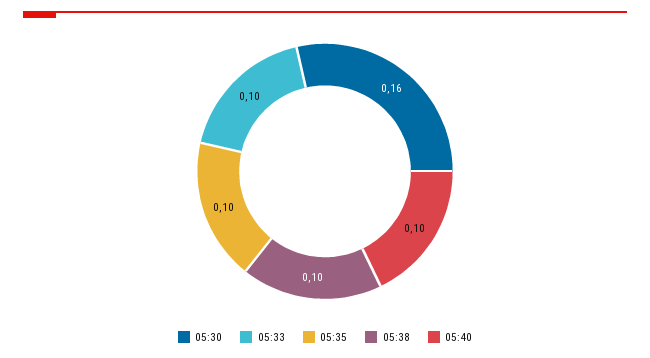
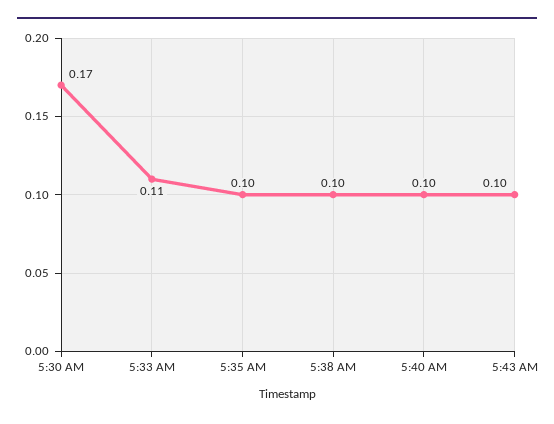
05:30: 0.16 -> 0.17
05:33: 0.1 -> 0.11
5:43 AM: none -> 0.1

